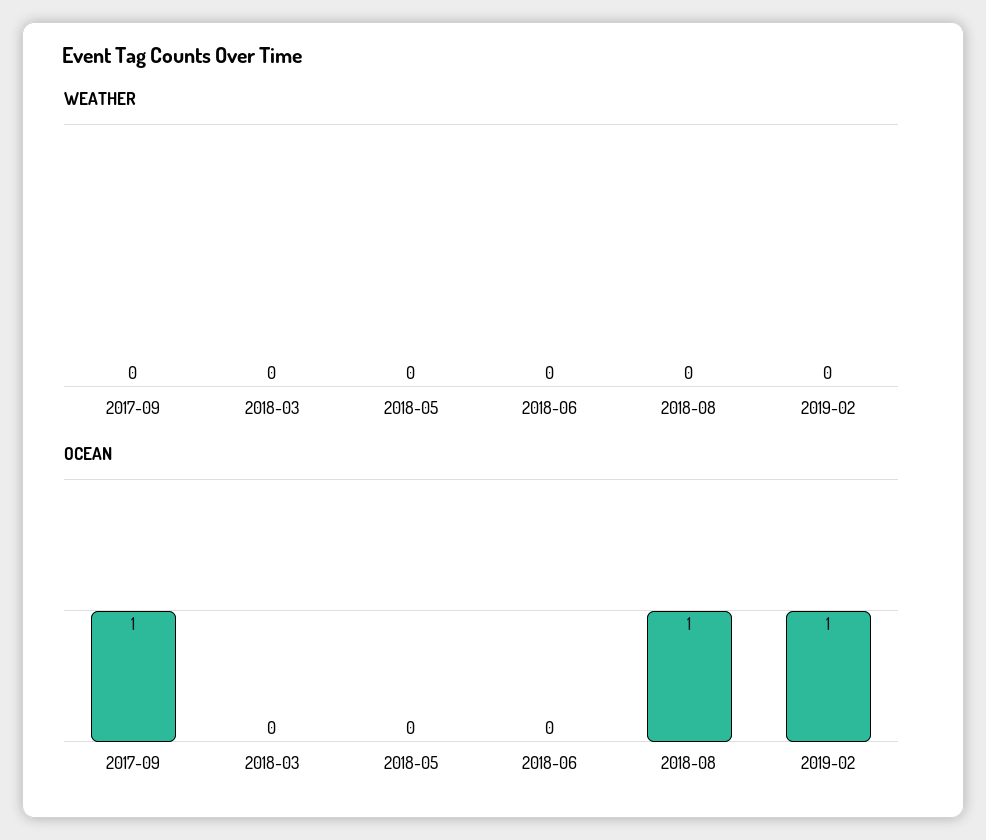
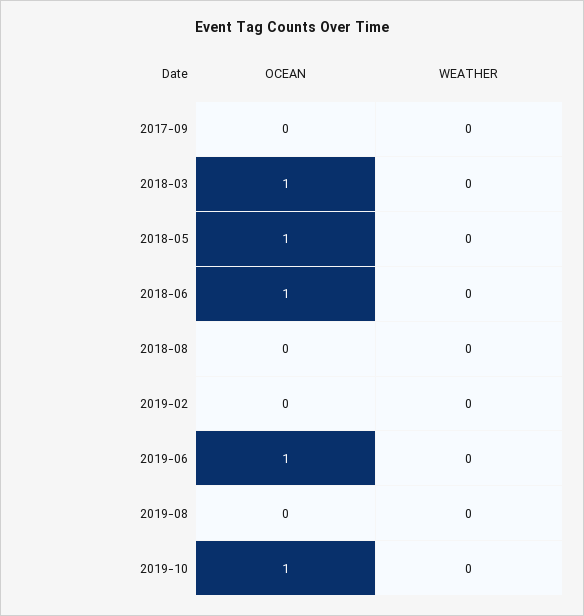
OCEAN, 2017-09: 1 -> 0
OCEAN, 2018-03: 0 -> 1
OCEAN, 2018-05: 0 -> 1
OCEAN, 2018-06: 0 -> 1
OCEAN, 2018-08: 1 -> 0
OCEAN, 2019-02: 1 -> 0
OCEAN, 2019-06: none -> 1
WEATHER, 2019-06: none -> 0
OCEAN, 2019-08: none -> 0
WEATHER, 2019-08: none -> 0
OCEAN, 2019-10: none -> 1
WEATHER, 2019-10: none -> 0

